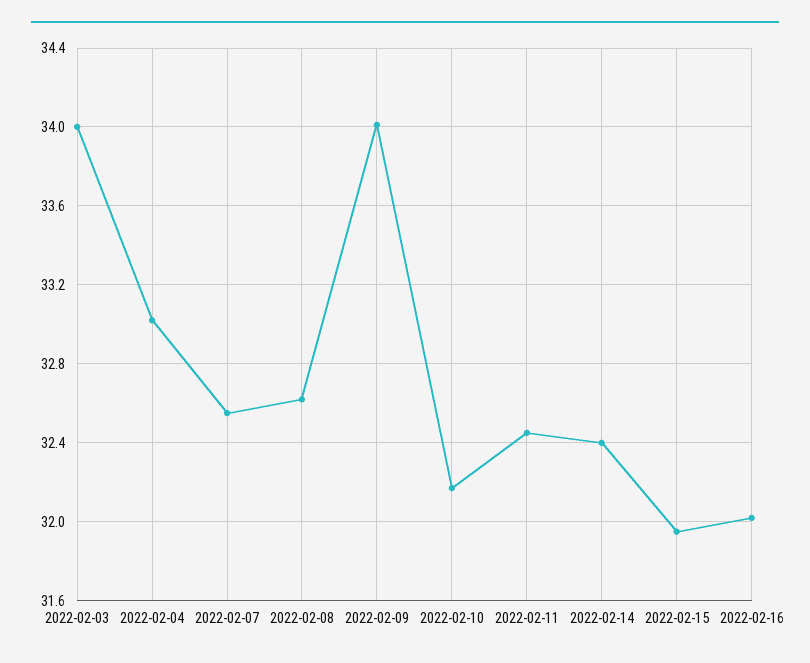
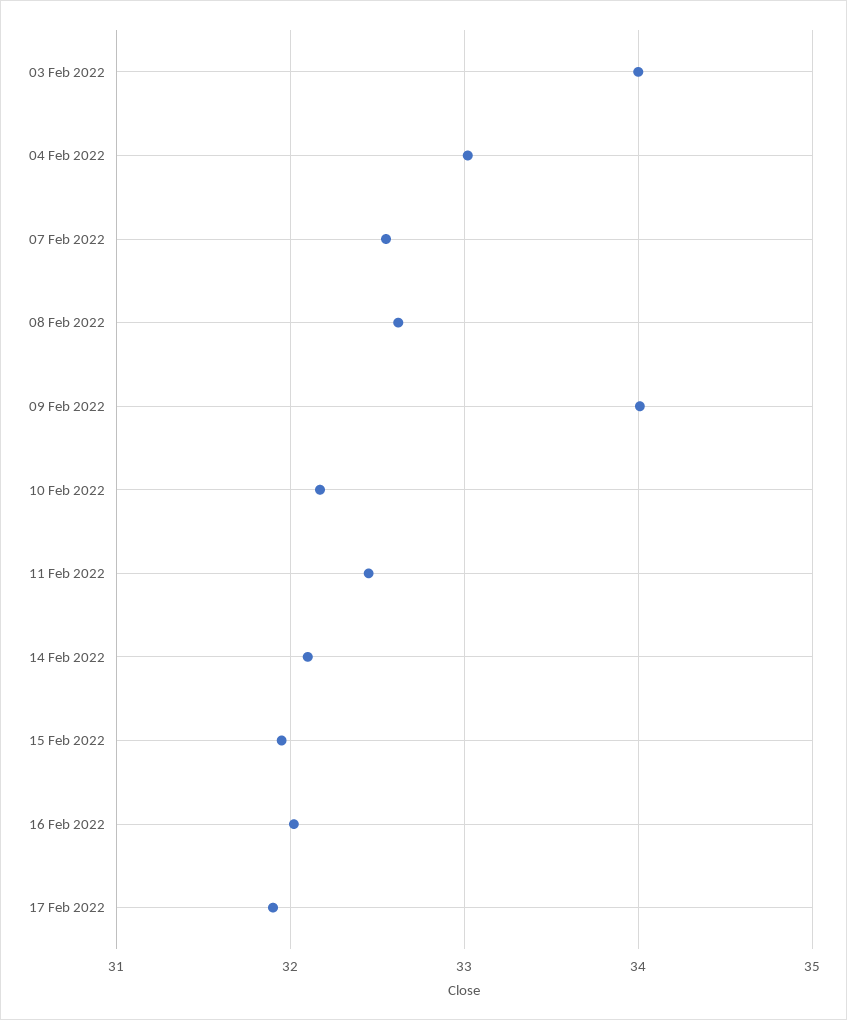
2022-02-14: 32.4 -> 32.1
17 Feb 2022: none -> 31.9

